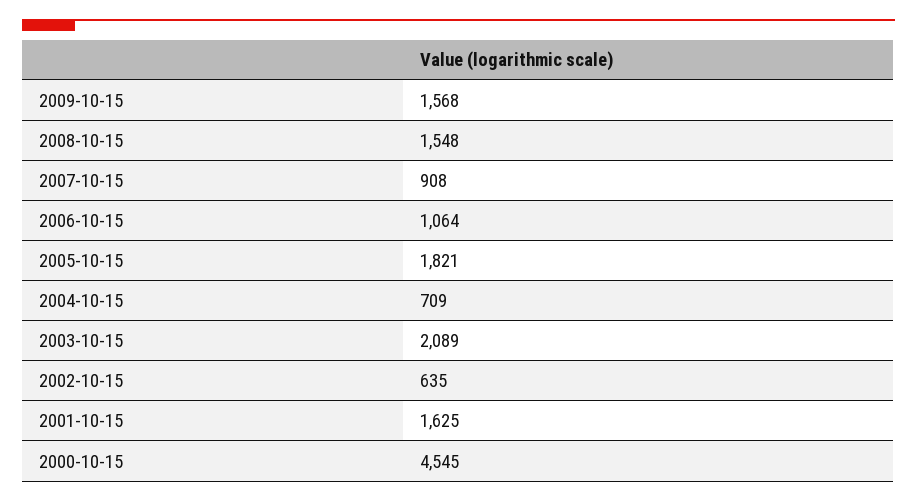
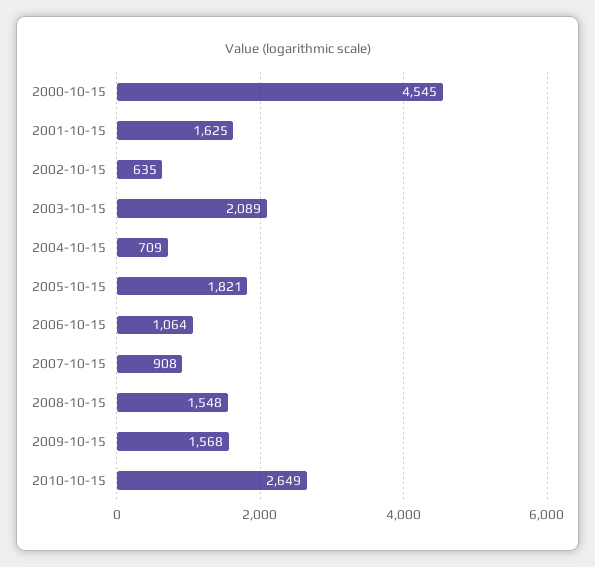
2010-10-15: none -> 2649

